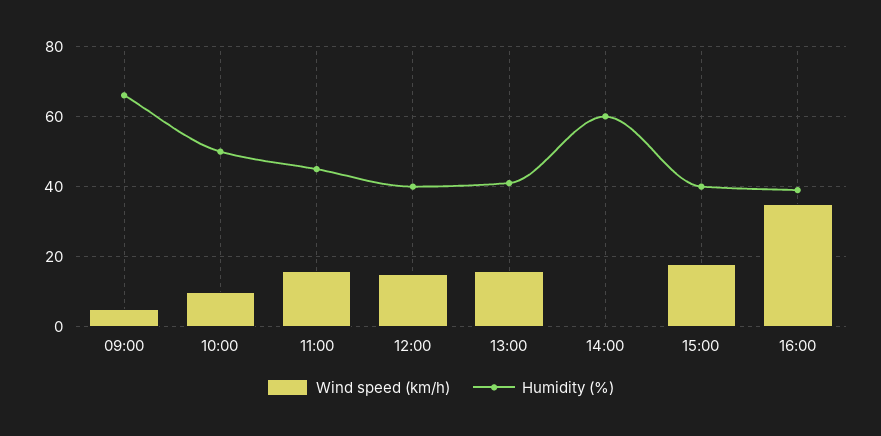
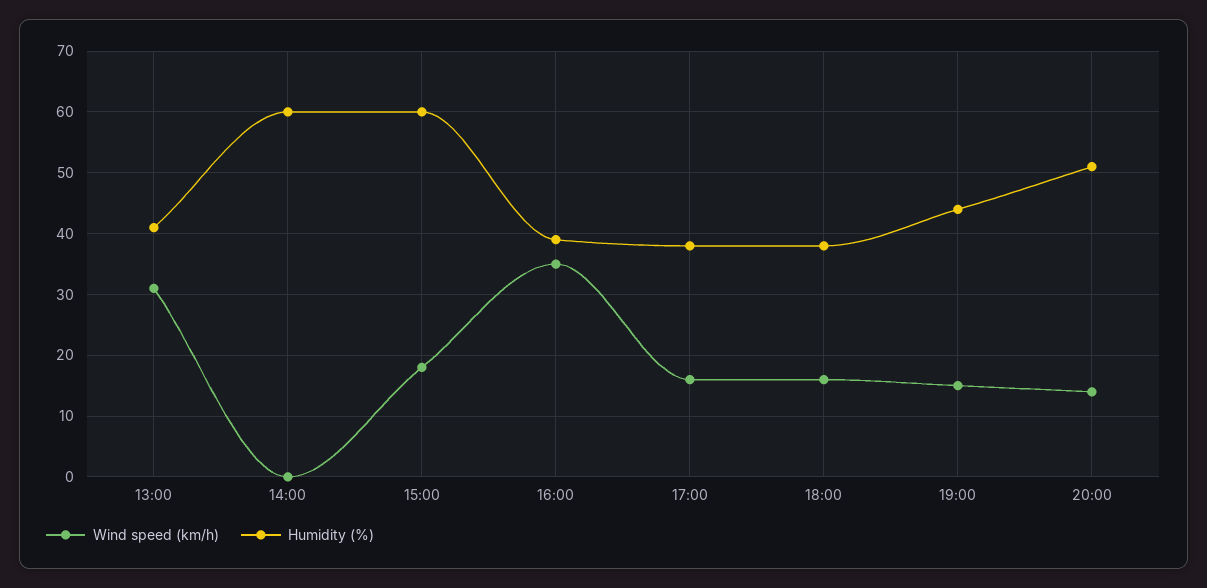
Wind speed (km/h), 09:00: 5 -> none
Humidity (%), 09:00: 65 -> none
Wind speed (km/h), 10:00: 10 -> none
Humidity (%), 10:00: 50 -> none
Wind speed (km/h), 11:00: 15 -> none
Humidity (%), 11:00: 45 -> none
Wind speed (km/h), 12:00: 15 -> none
Humidity (%), 12:00: 40 -> none
Wind speed (km/h), 13:00: 15 -> 31
Humidity (%), 15:00: 40 -> 60
Wind speed (km/h), 17:00: none -> 16
Humidity (%), 17:00: none -> 38
Wind speed (km/h), 18:00: none -> 16
Humidity (%), 18:00: none -> 38
Wind speed (km/h), 19:00: none -> 15
Humidity (%), 19:00: none -> 44
Wind speed (km/h), 20:00: none -> 14
Humidity (%), 20:00: none -> 51

